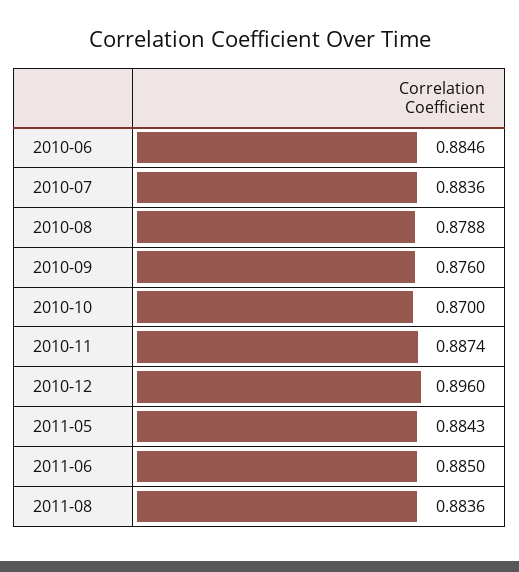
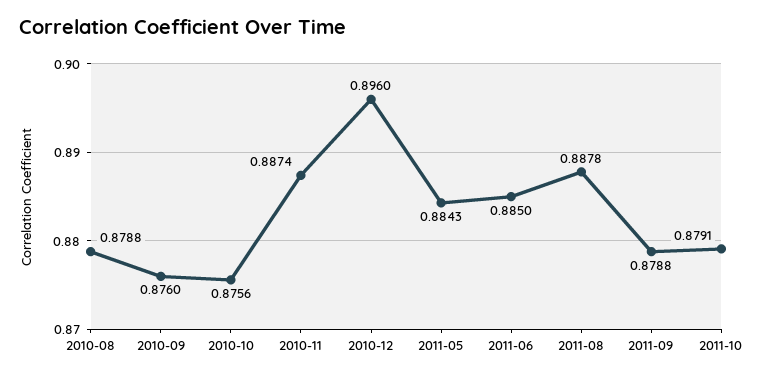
2010-06: 0.8846 -> none
2010-07: 0.8836 -> none
2010-10: 0.87 -> 0.8756
2011-08: 0.8836 -> 0.8878
2011-09: none -> 0.8788
2011-10: none -> 0.8791

